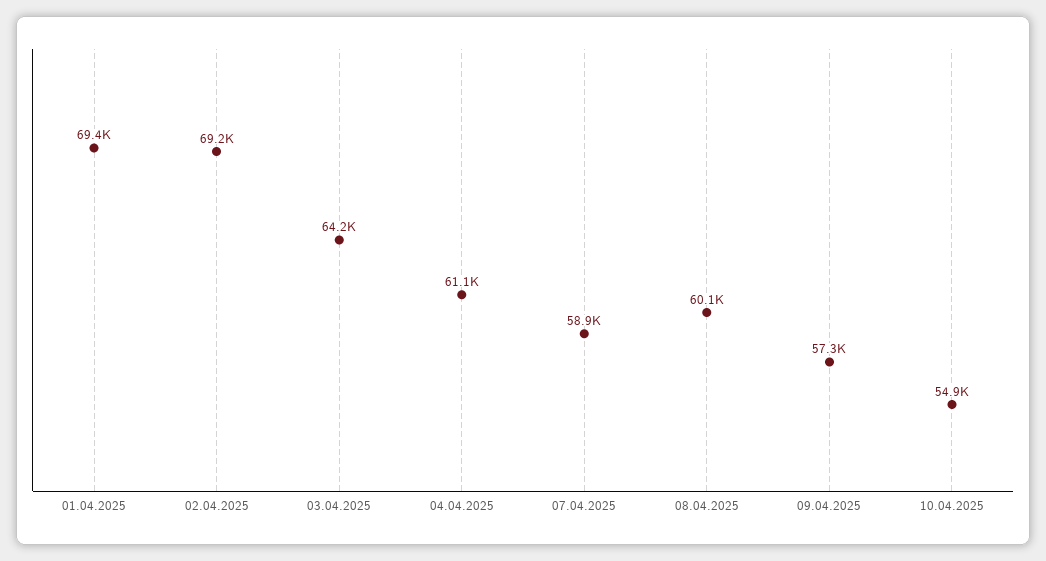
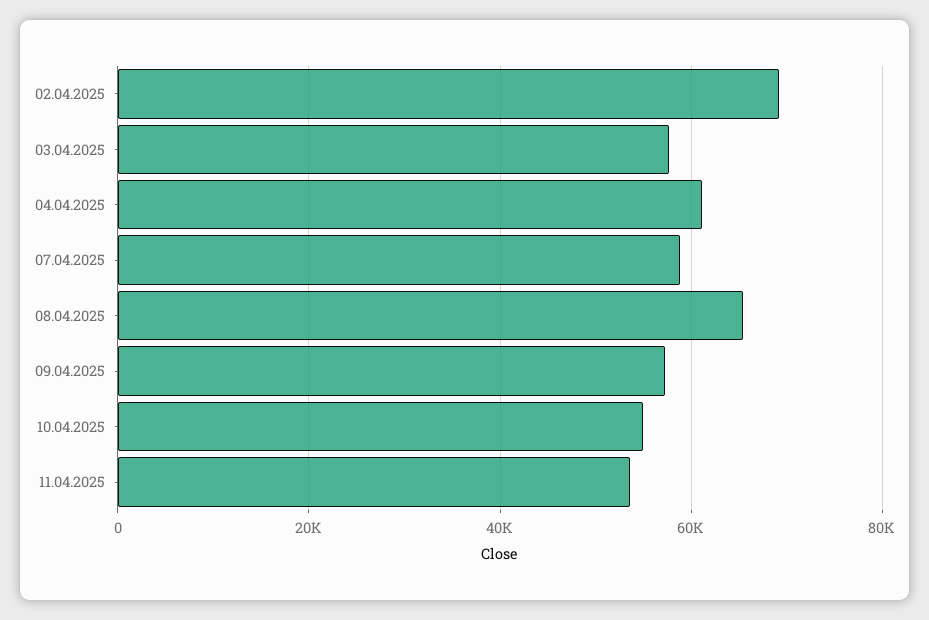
01.04.2025: 69400 -> none
03.04.2025: 64200 -> 58000
08.04.2025: 60100 -> 66000
11.04.2025: none -> 54000

